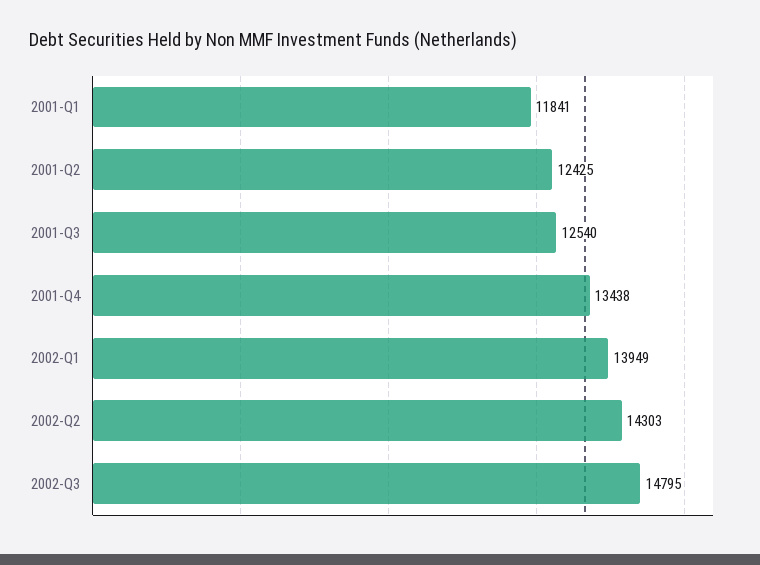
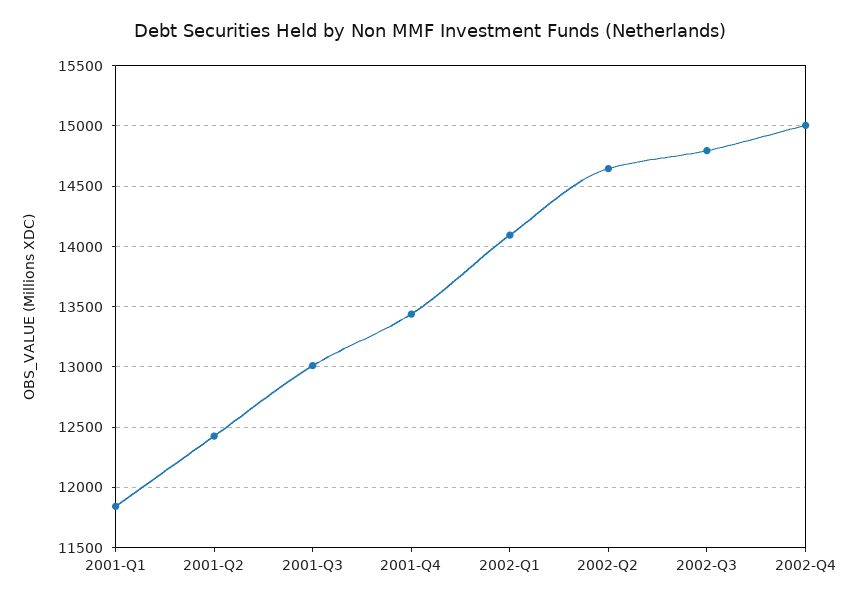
2001-Q3: 12540 -> 13000
2002-Q1: 13949 -> 14100
2002-Q2: 14303 -> 14650
2002-Q4: none -> 15000

